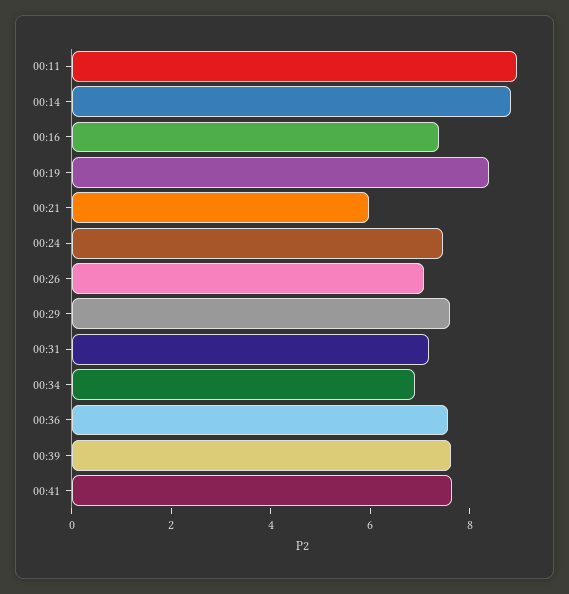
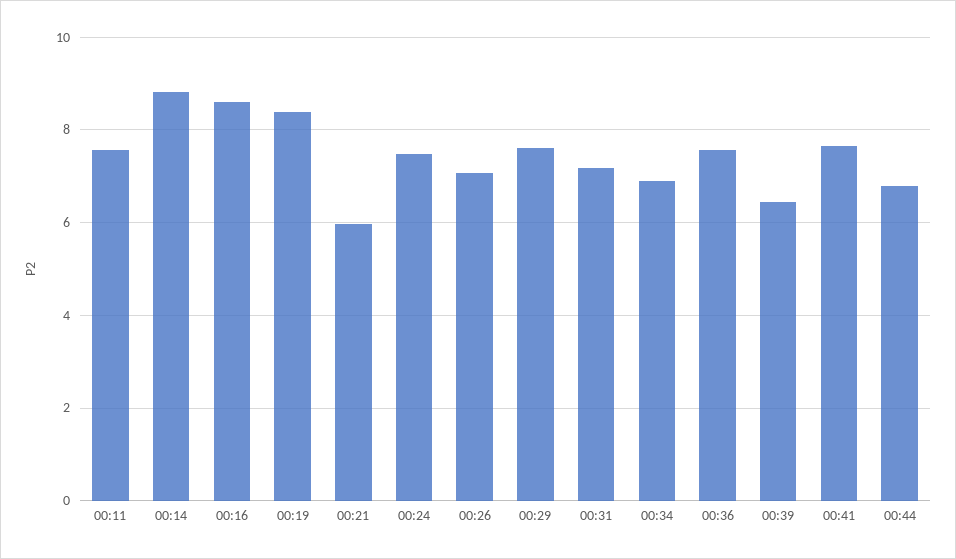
00:11: 9 -> 7.6
00:16: 7.5 -> 8.6
00:39: 7.5 -> 6.4
00:44: none -> 6.8

